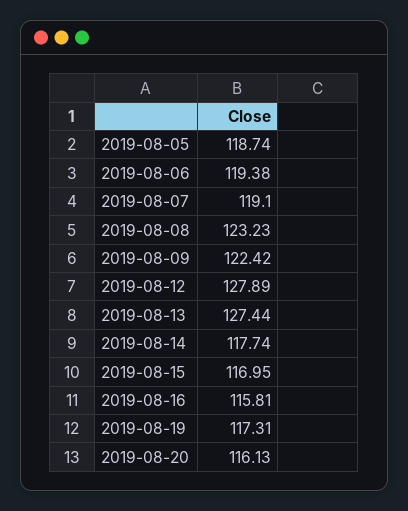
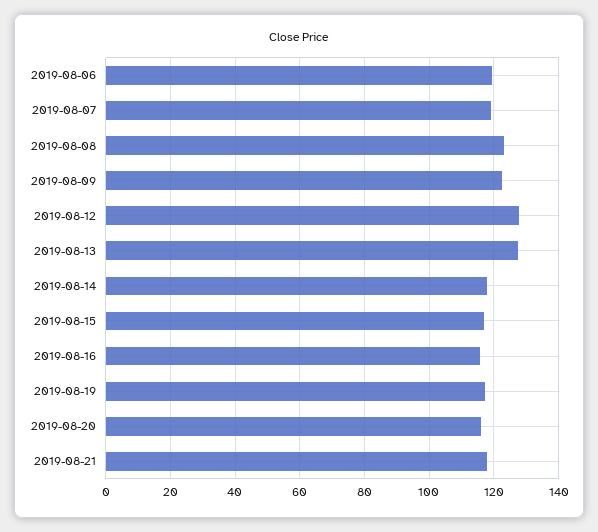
2019-08-05: 118.74 -> none
2019-08-21: none -> 118

